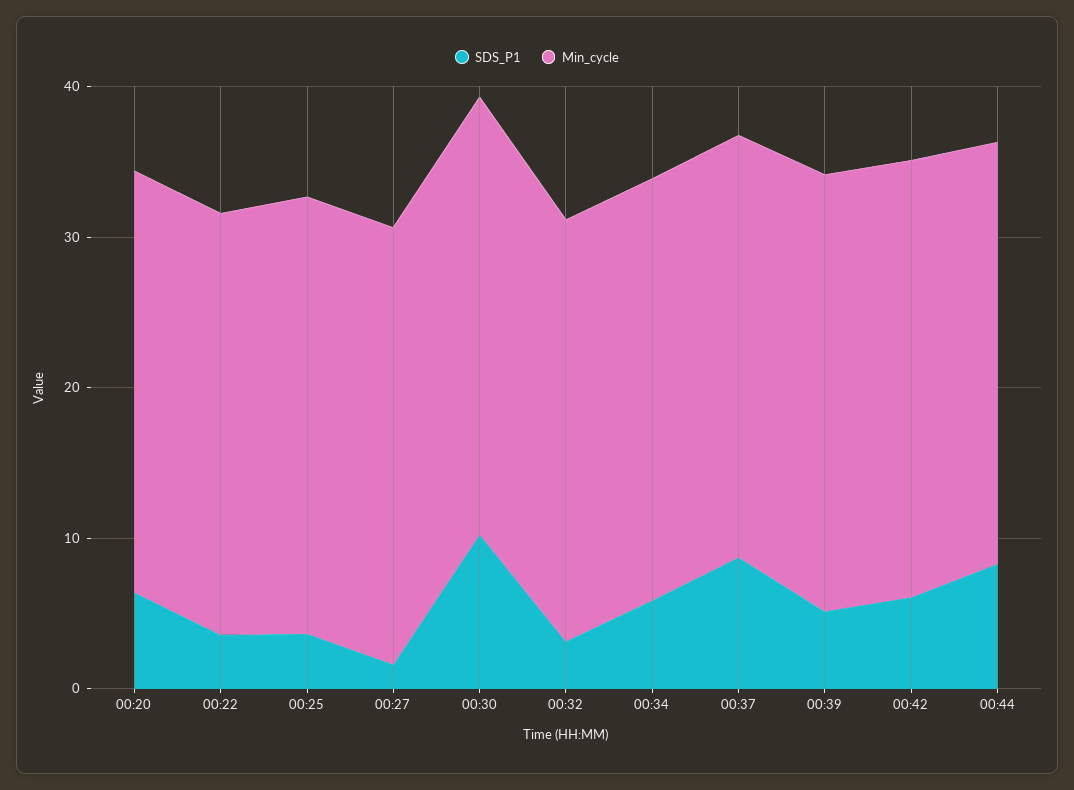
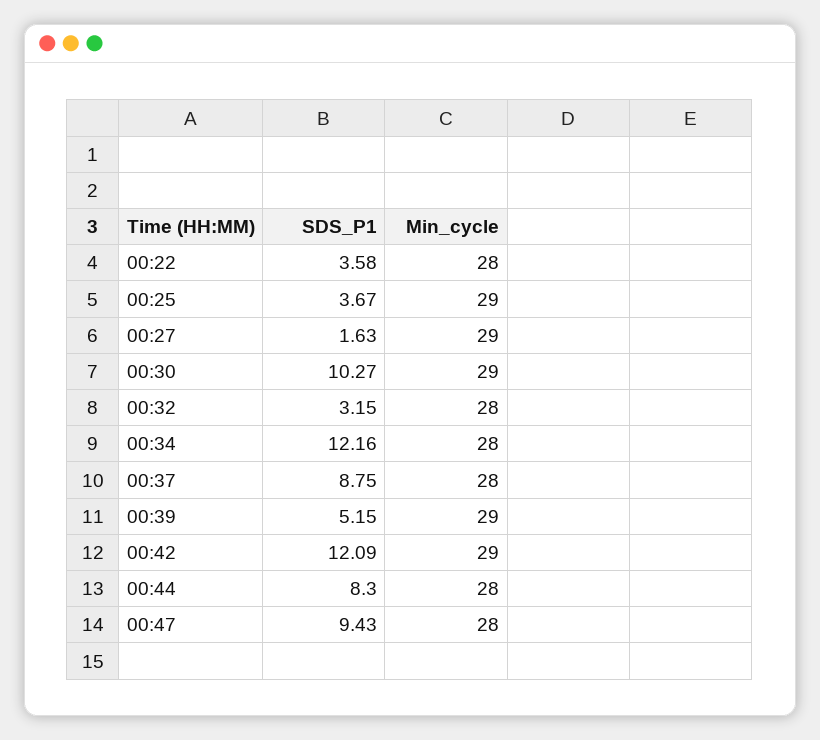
SDS_P1, 00:20: 6 -> none
Min_cycle, 00:20: 28 -> none
SDS_P1, 00:34: 6 -> 12.16
SDS_P1, 00:42: 6 -> 12.09
SDS_P1, 00:47: none -> 9.43
Min_cycle, 00:47: none -> 28

